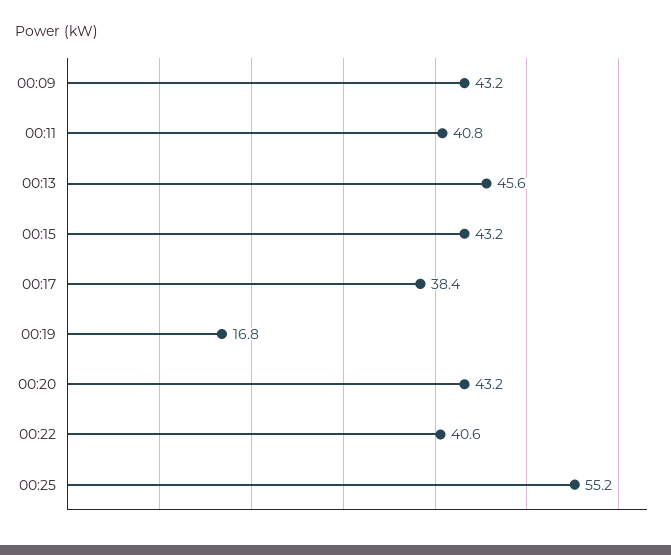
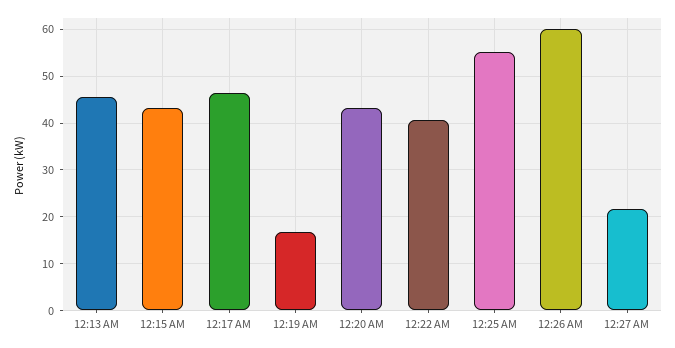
00:09: 43.2 -> none
00:11: 40.8 -> none
00:17: 38.4 -> 46
12:26 AM: none -> 60
12:27 AM: none -> 22

